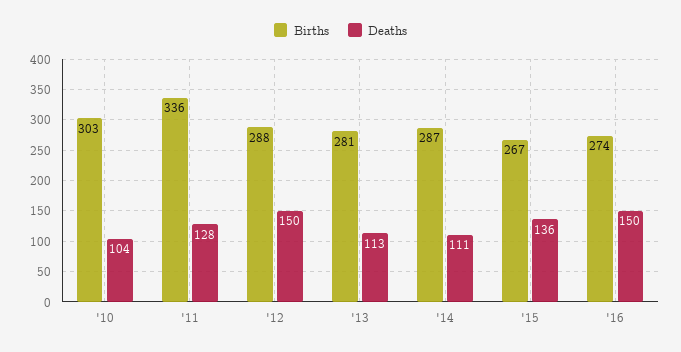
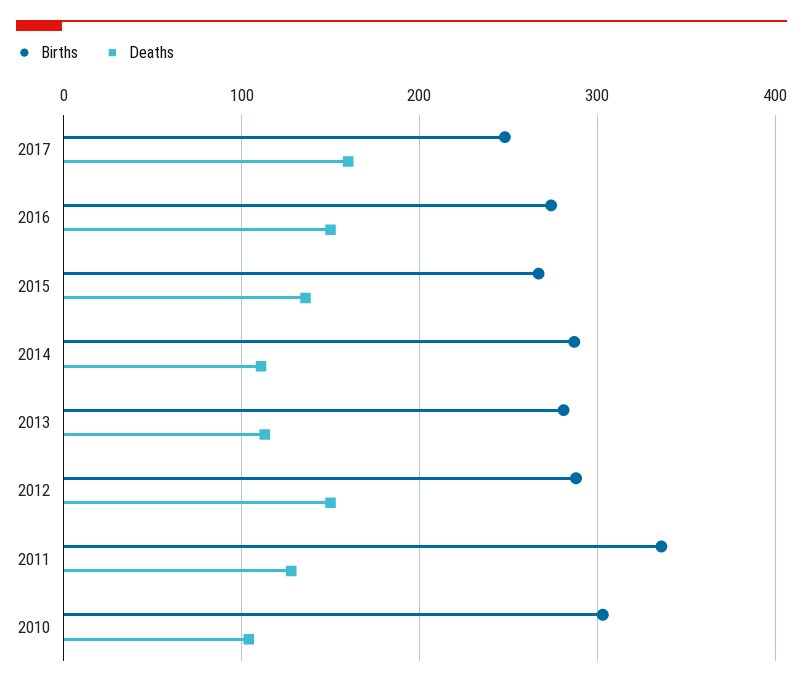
Births, 2017: none -> 250
Deaths, 2017: none -> 160

